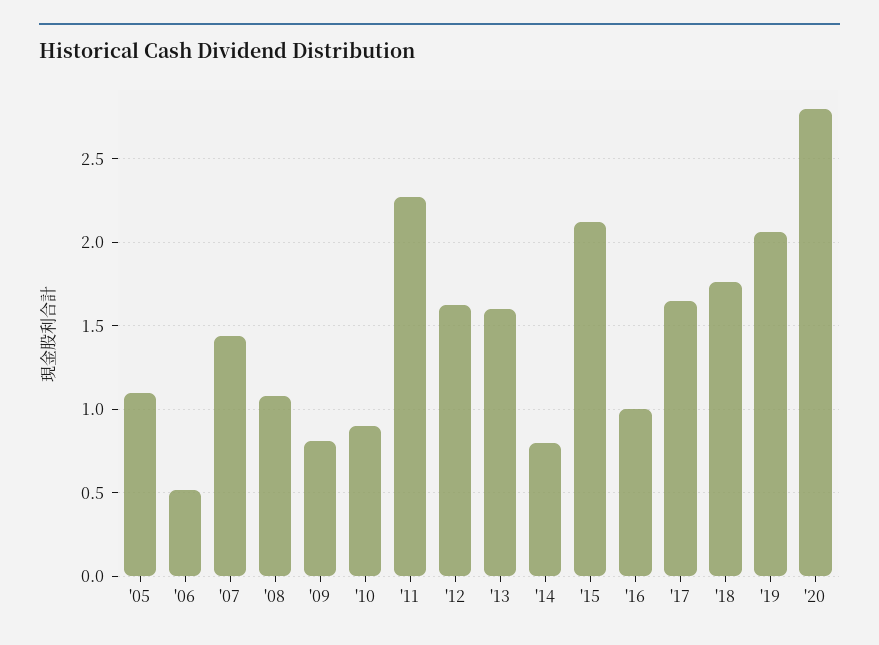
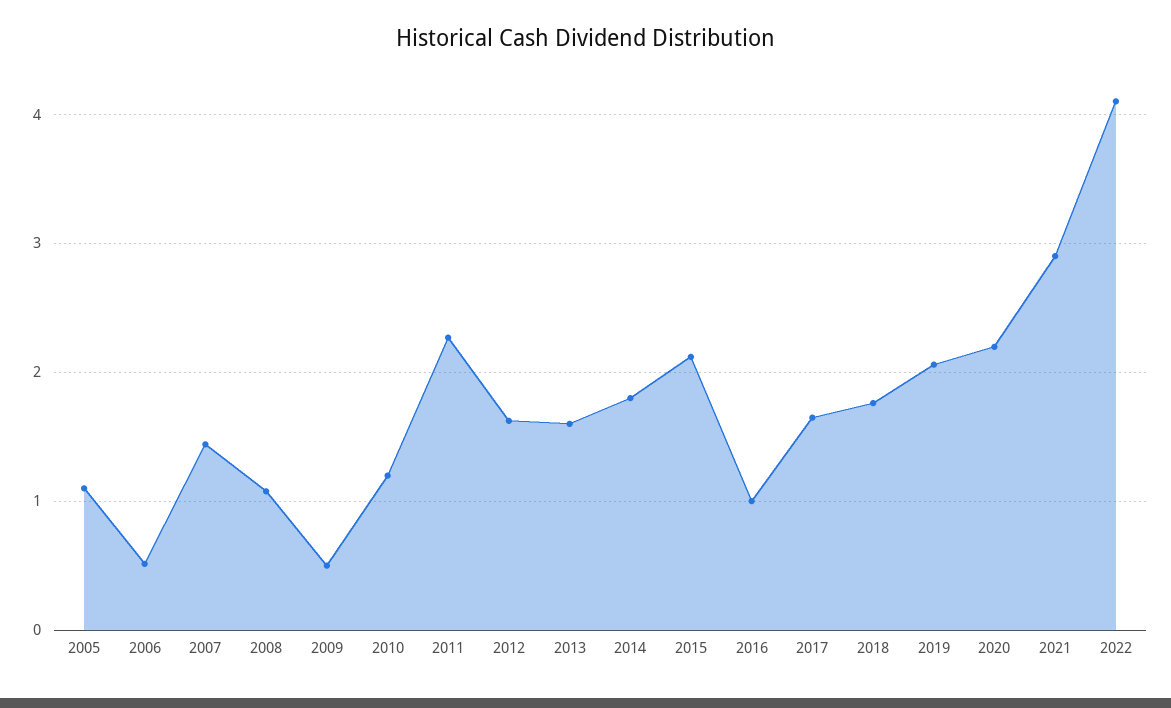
'09: 0.8 -> 0.5
'10: 0.9 -> 1.2
'14: 0.8 -> 1.8
'20: 2.8 -> 2.2
2021: none -> 2.9
2022: none -> 4.1

